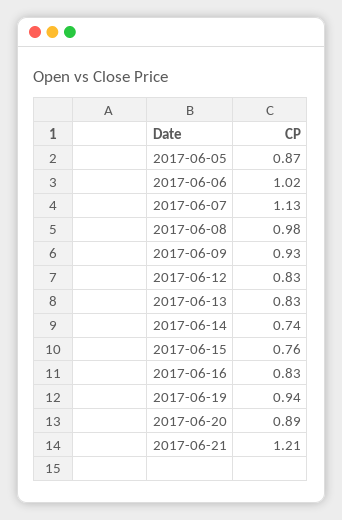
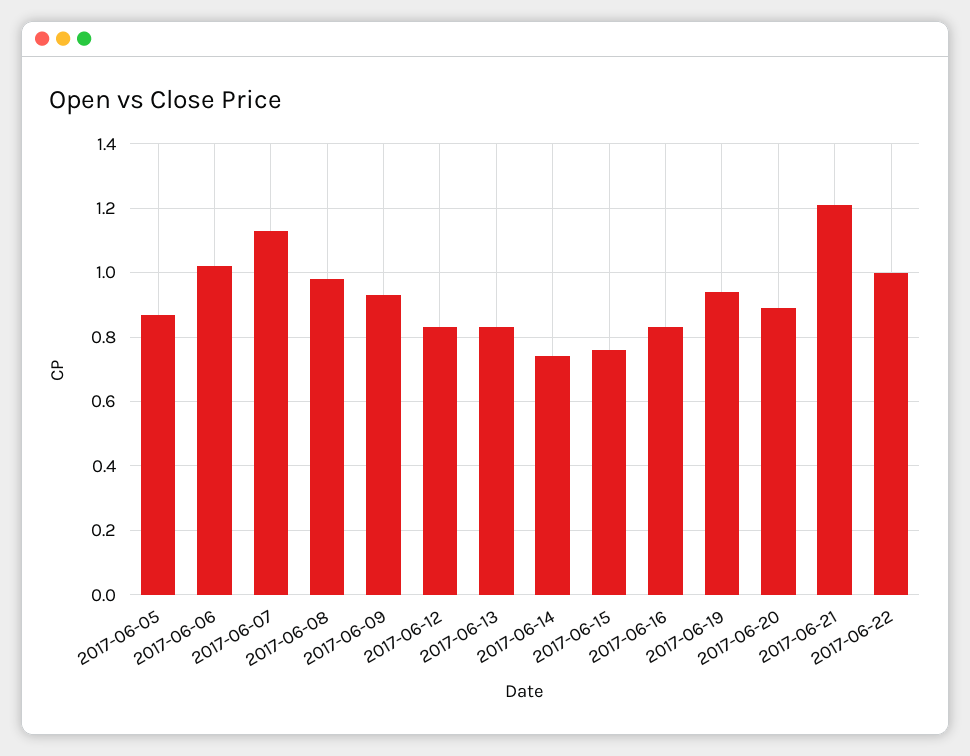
2017-06-22: none -> 1

